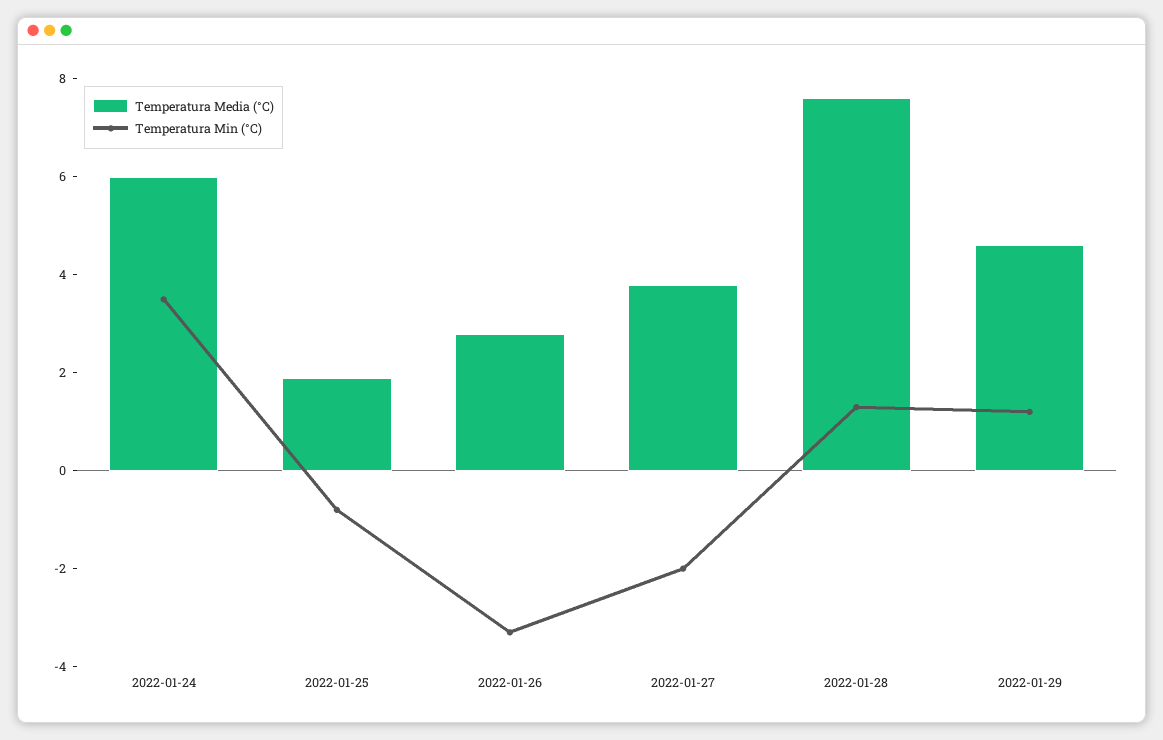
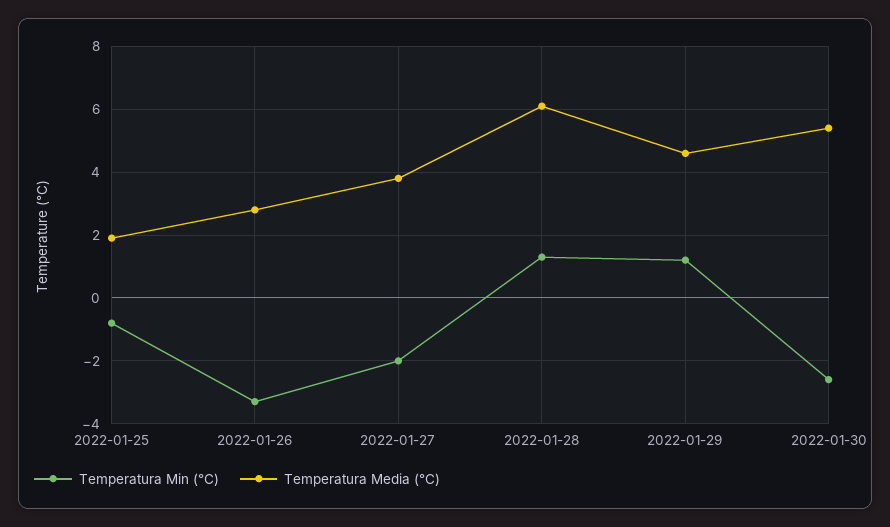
Temperatura Media (°C), 2022-01-24: 6 -> none
Temperatura Min (°C), 2022-01-24: 3.5 -> none
Temperatura Media (°C), 2022-01-28: 7.5 -> 6
Temperatura Min (°C), 2022-01-30: none -> -2.5
Temperatura Media (°C), 2022-01-30: none -> 5.5

